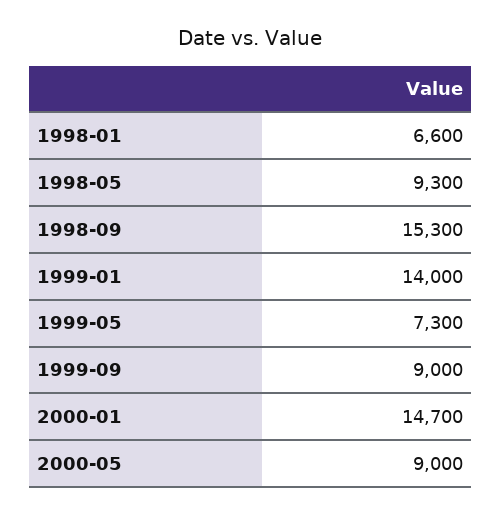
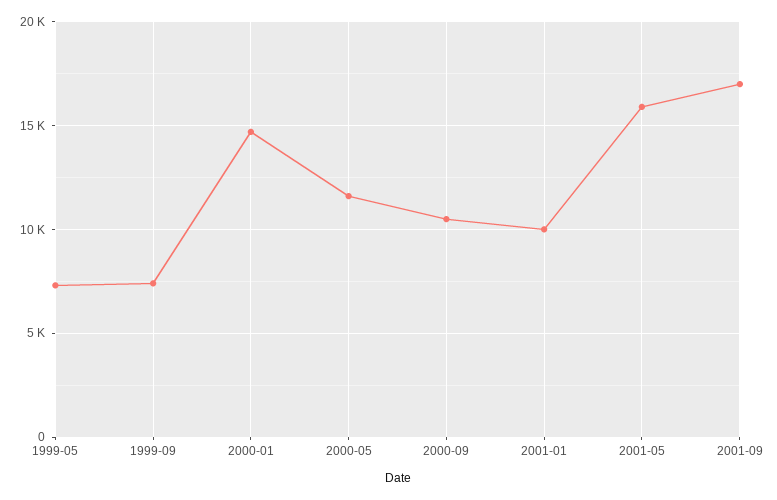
1998-01: 6600 -> none
1998-05: 9300 -> none
1998-09: 15300 -> none
1999-01: 14000 -> none
1999-09: 9000 -> 7500
2000-05: 9000 -> 11500
2000-09: none -> 10500
2001-01: none -> 10000
2001-05: none -> 16000
2001-09: none -> 17000

